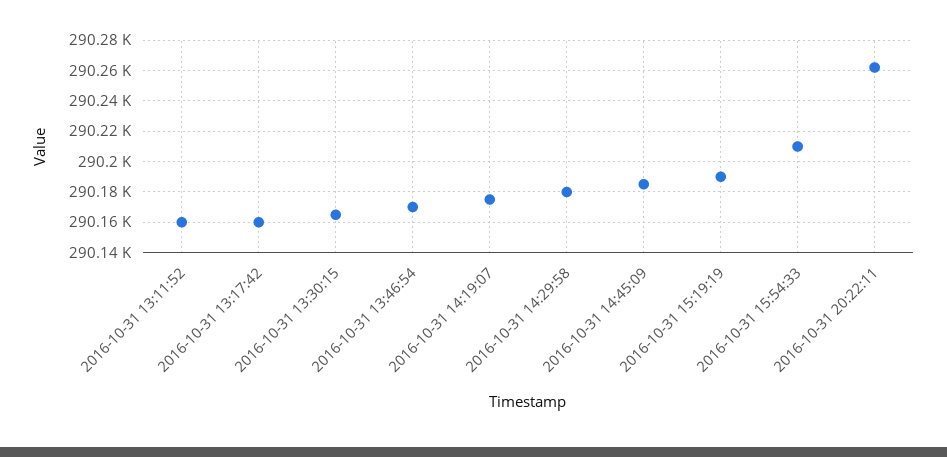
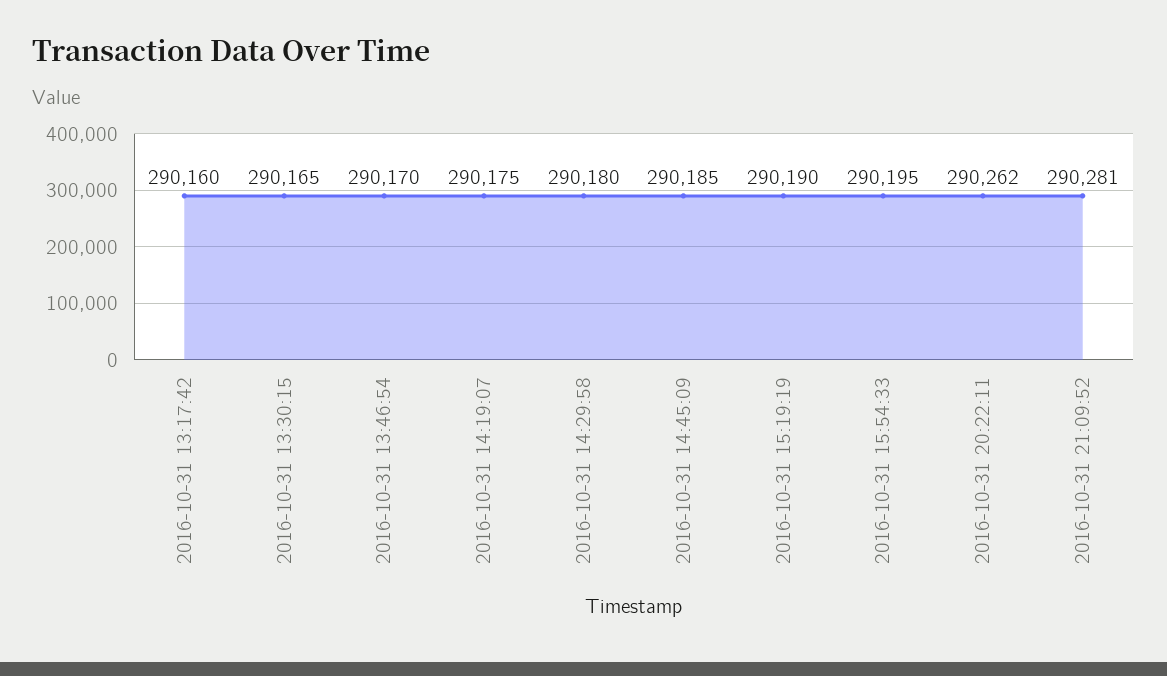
2016-10-31 13:11:52: 290160 -> none
2016-10-31 15:54:33: 290210 -> 290195
2016-10-31 21:09:52: none -> 290281

